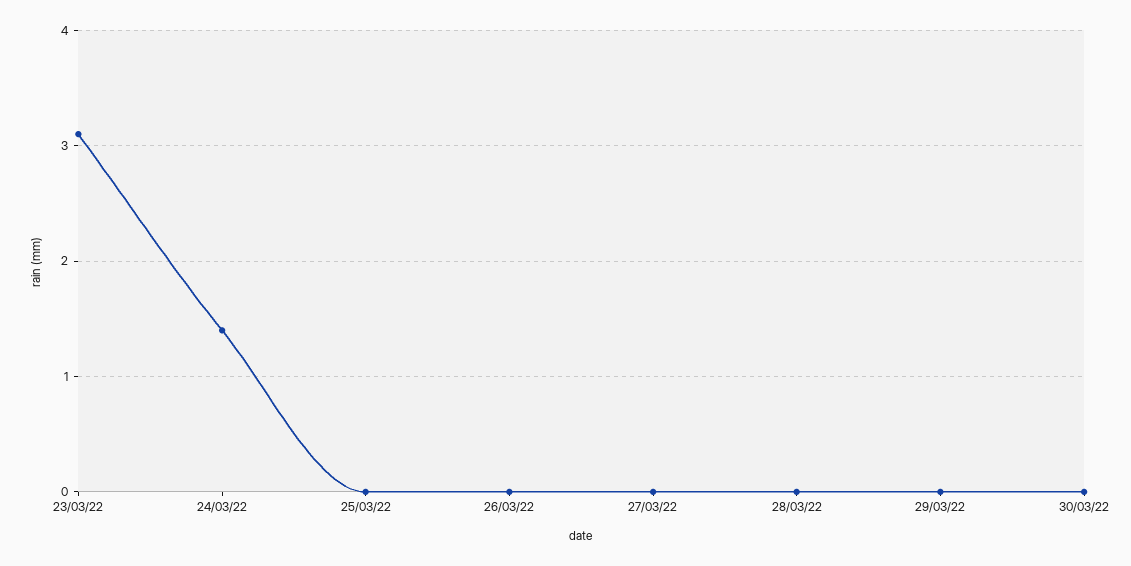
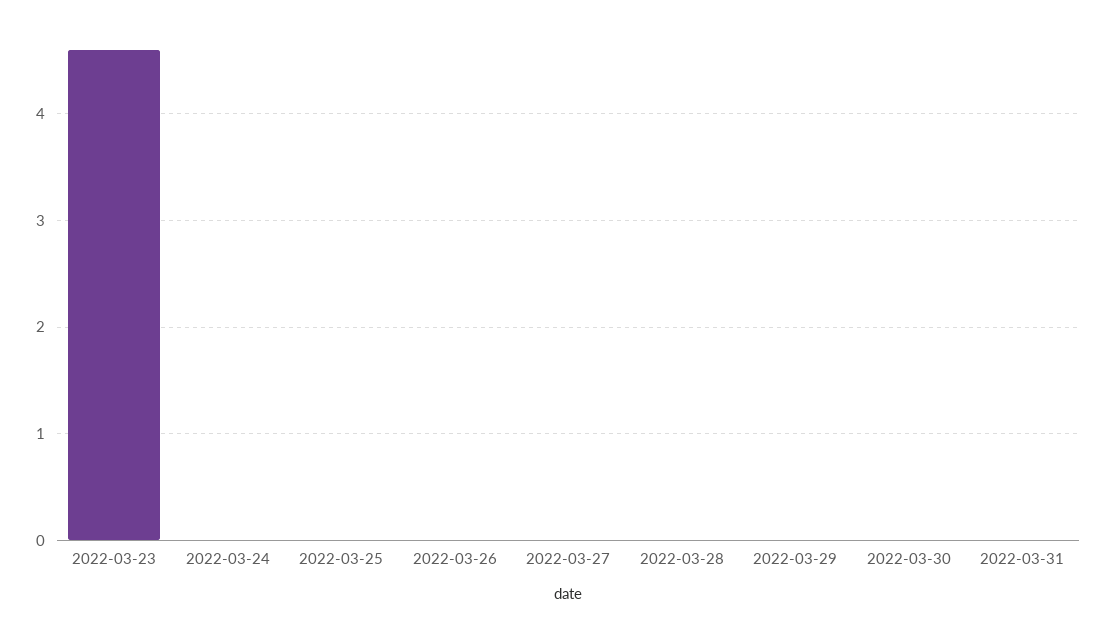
23/03/22: 3.1 -> 4.6
24/03/22: 1.4 -> 0
2022-03-31: none -> 0

